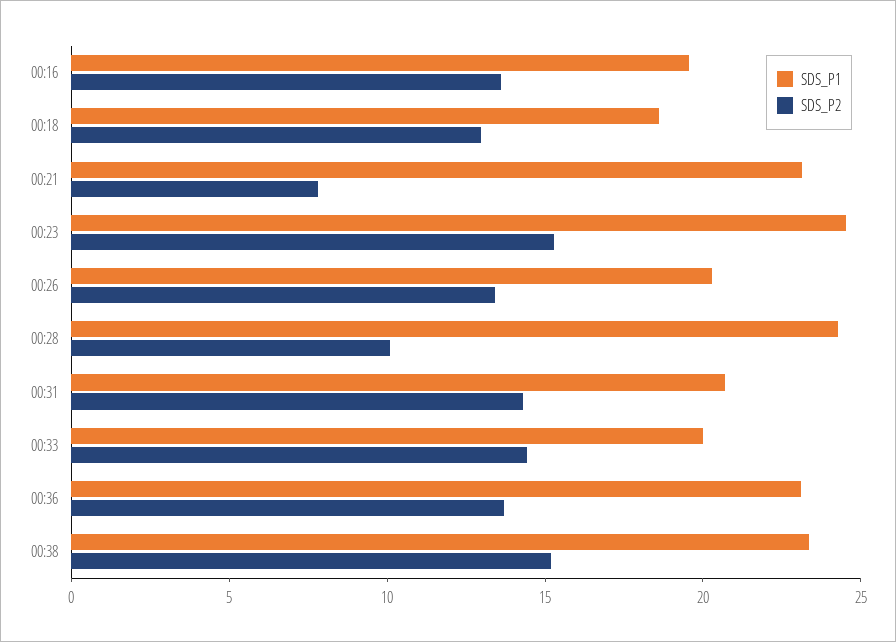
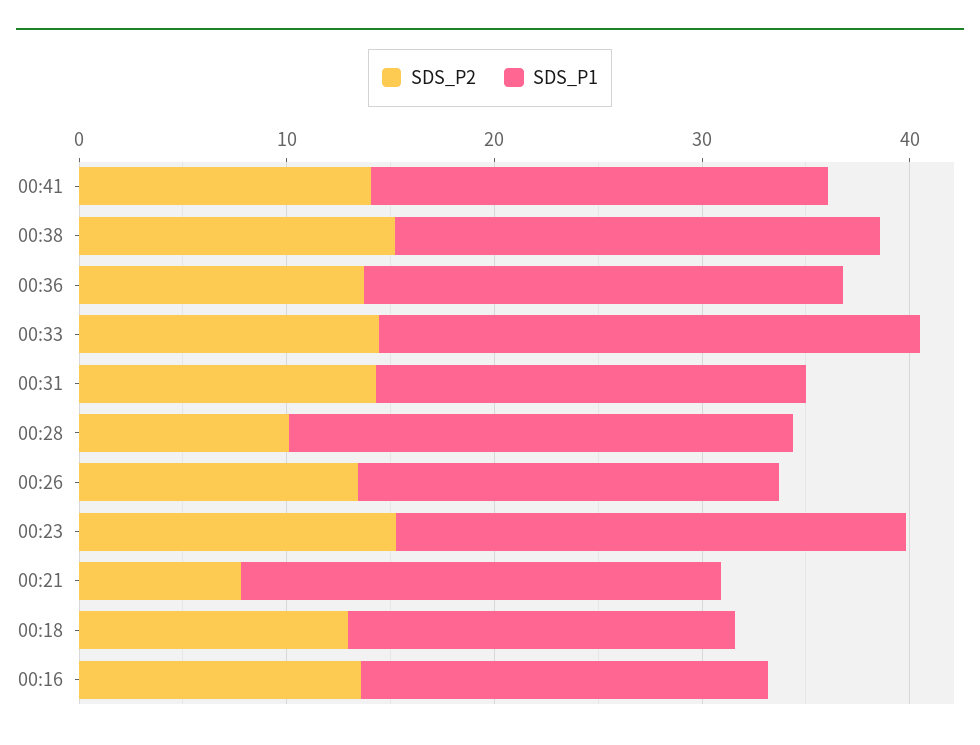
SDS_P1, 00:33: 20 -> 26
SDS_P2, 00:41: none -> 14
SDS_P1, 00:41: none -> 22

